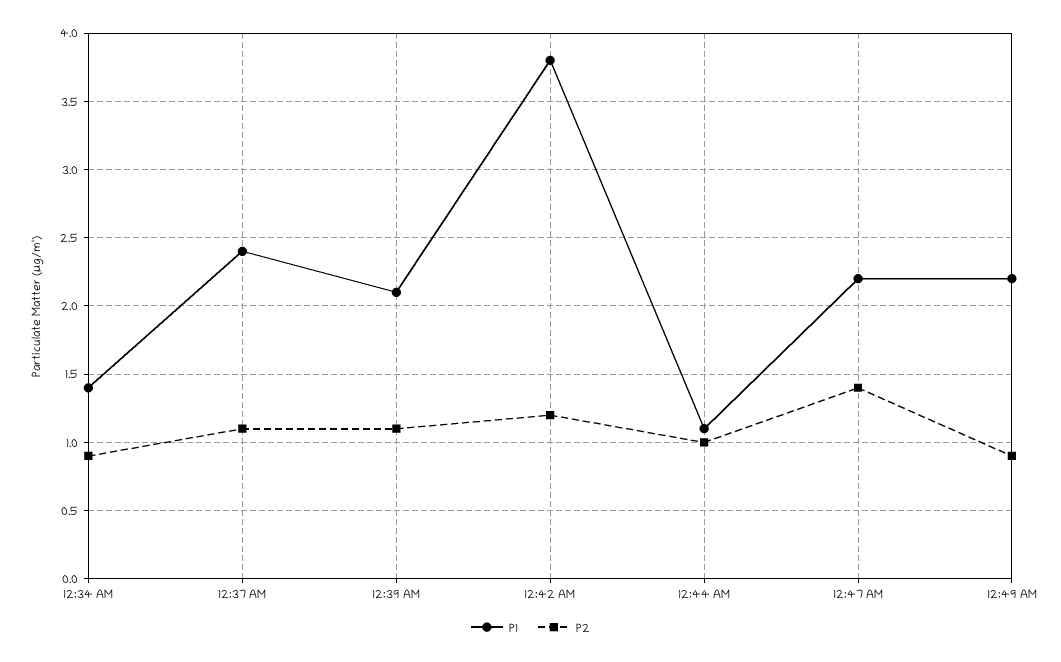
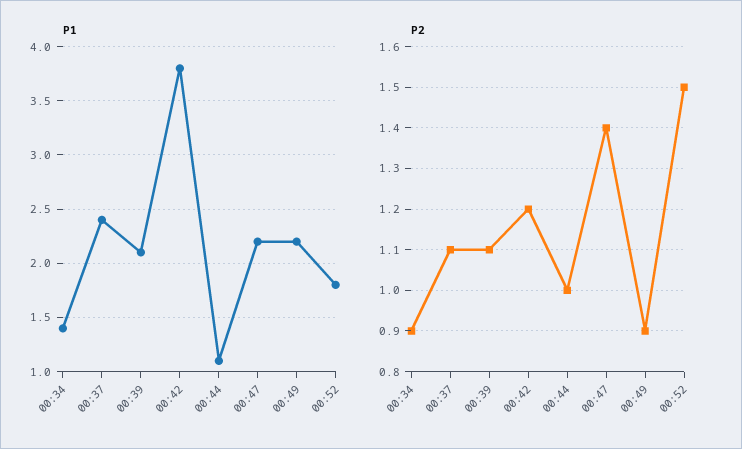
P1, 00:52: none -> 1.8
P2, 00:52: none -> 1.5

